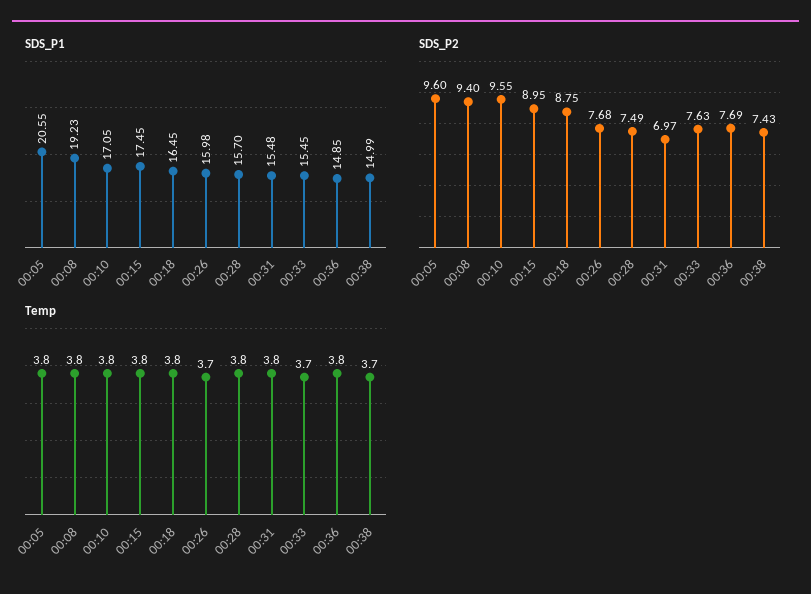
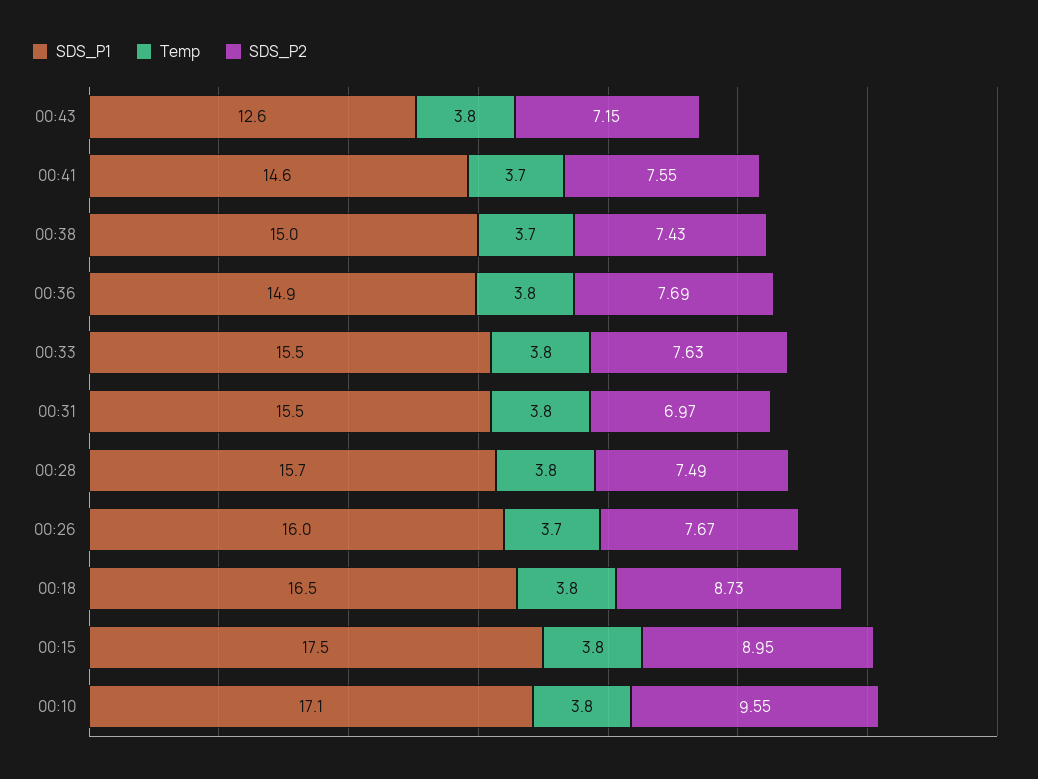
SDS_P1, 00:05: 20.55 -> none
SDS_P1, 00:08: 19.23 -> none
SDS_P2, 00:05: 9.6 -> none
SDS_P2, 00:08: 9.4 -> none
SDS_P2, 00:18: 8.75 -> 8.73
SDS_P2, 00:26: 7.68 -> 7.67
Temp, 00:05: 3.8 -> none
Temp, 00:08: 3.8 -> none
Temp, 00:33: 3.7 -> 3.8
SDS_P1, 00:43: none -> 12.6
Temp, 00:43: none -> 3.8
SDS_P2, 00:43: none -> 7.15
SDS_P1, 00:41: none -> 14.6
Temp, 00:41: none -> 3.7
SDS_P2, 00:41: none -> 7.55

